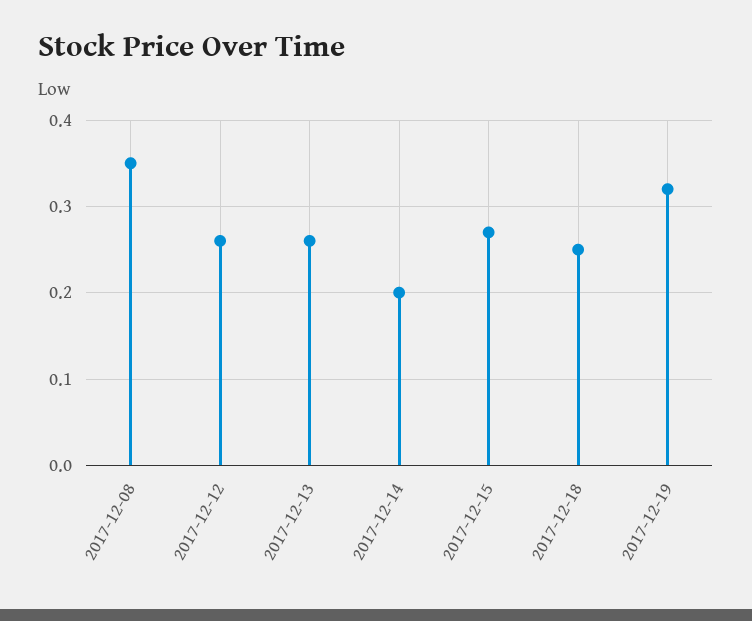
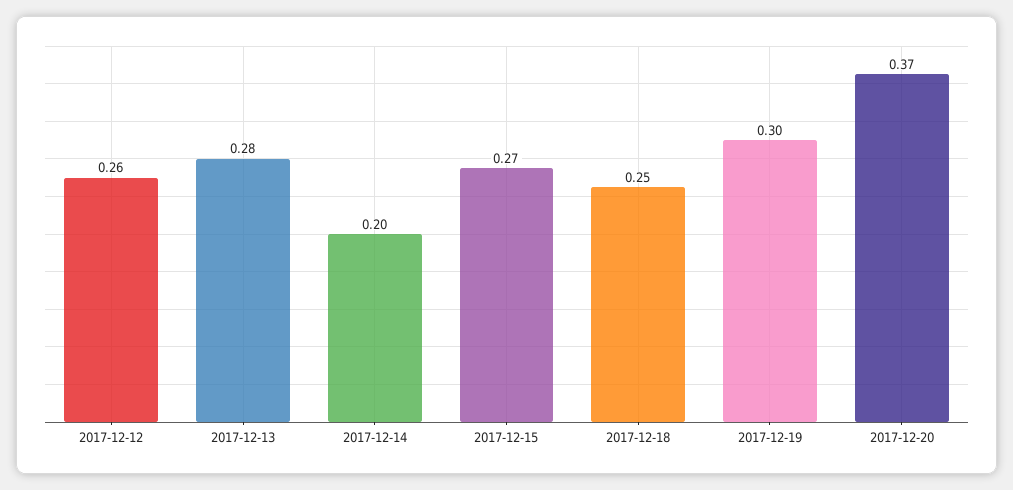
2017-12-08: 0.35 -> none
2017-12-13: 0.26 -> 0.28
2017-12-19: 0.32 -> 0.3
2017-12-20: none -> 0.37

